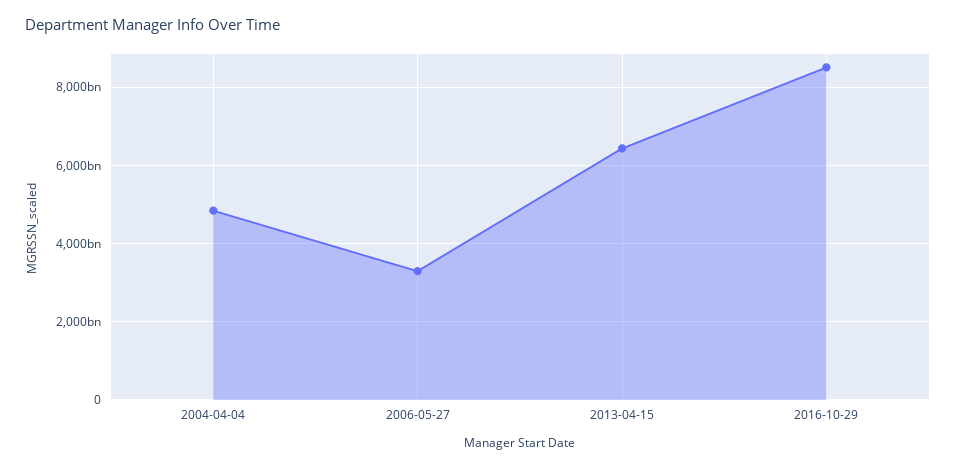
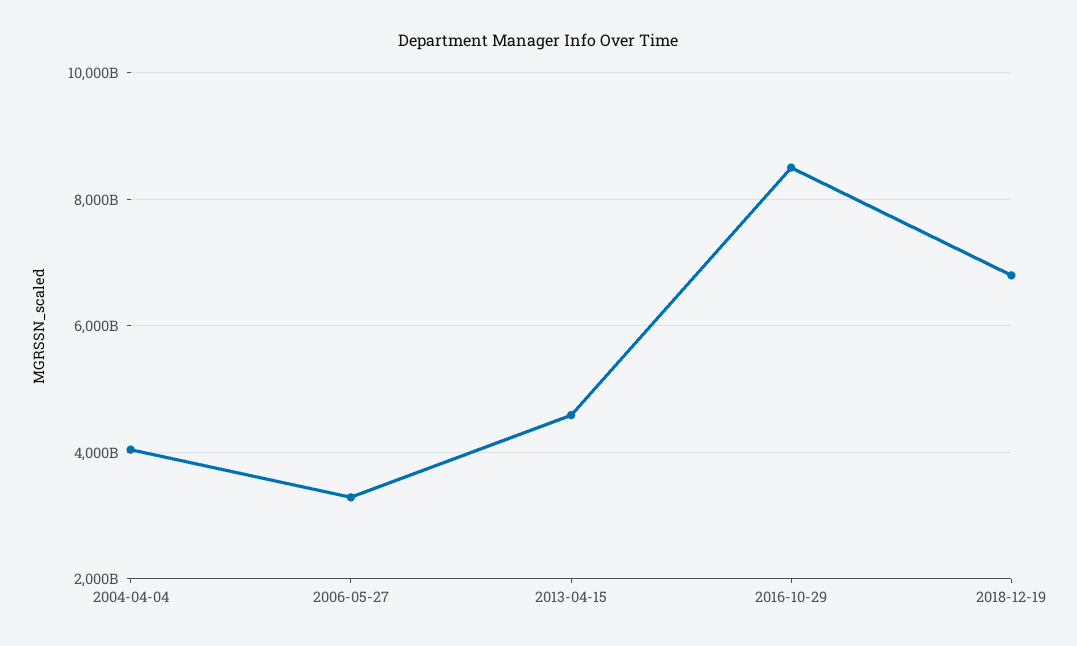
2004-04-04: 4800000000000 -> 4000000000000
2013-04-15: 6400000000000 -> 4600000000000
2018-12-19: none -> 6800000000000

